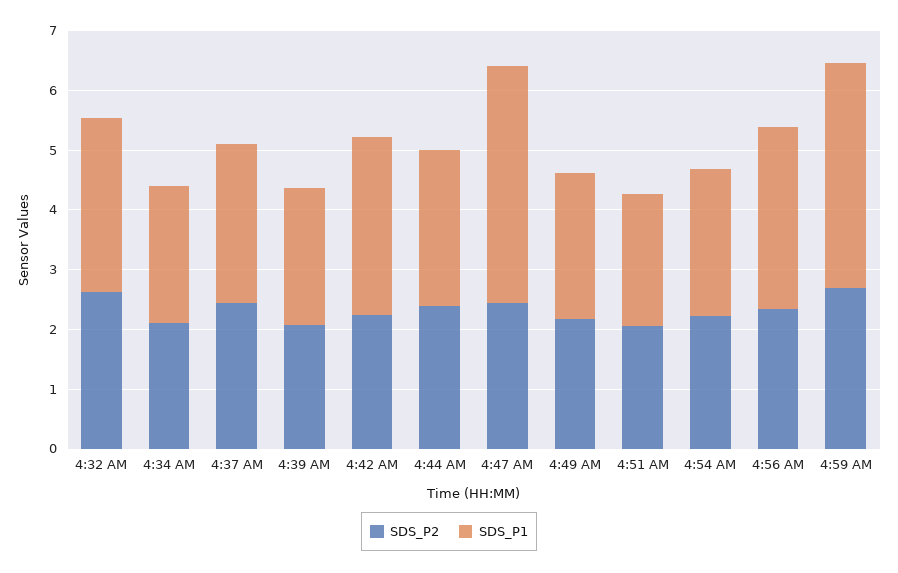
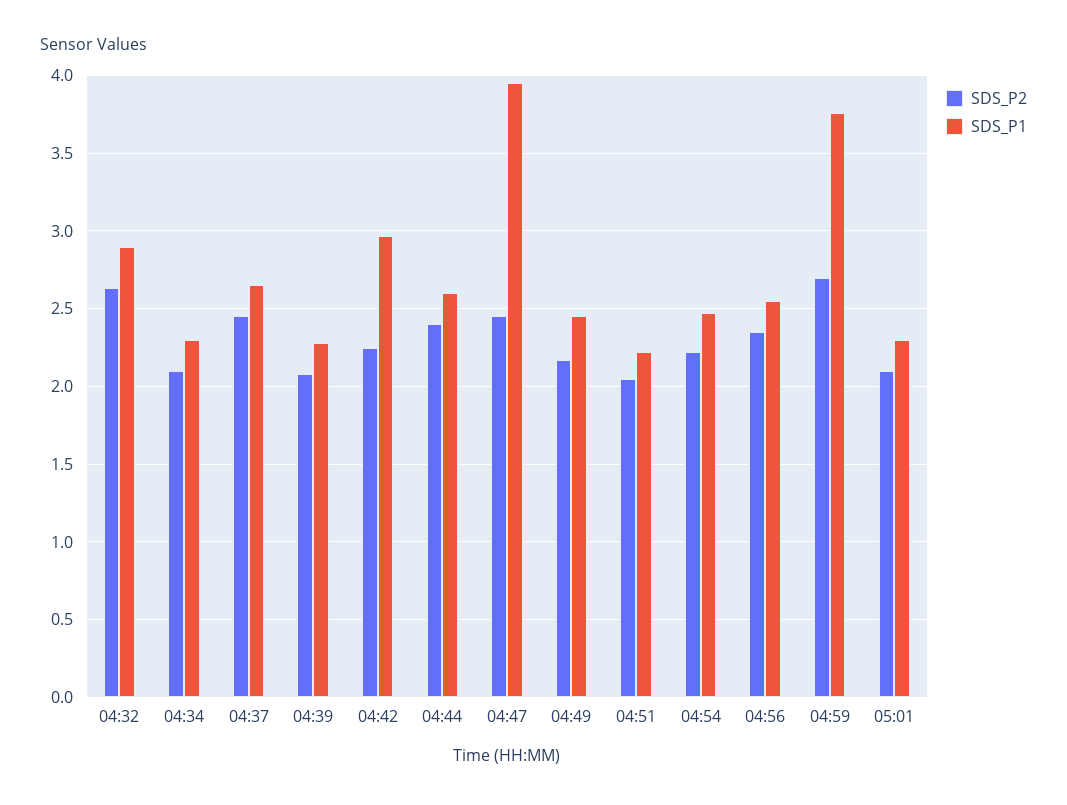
SDS_P1, 4:56 AM: 3 -> 2.55
SDS_P2, 05:01: none -> 2.1
SDS_P1, 05:01: none -> 2.3

